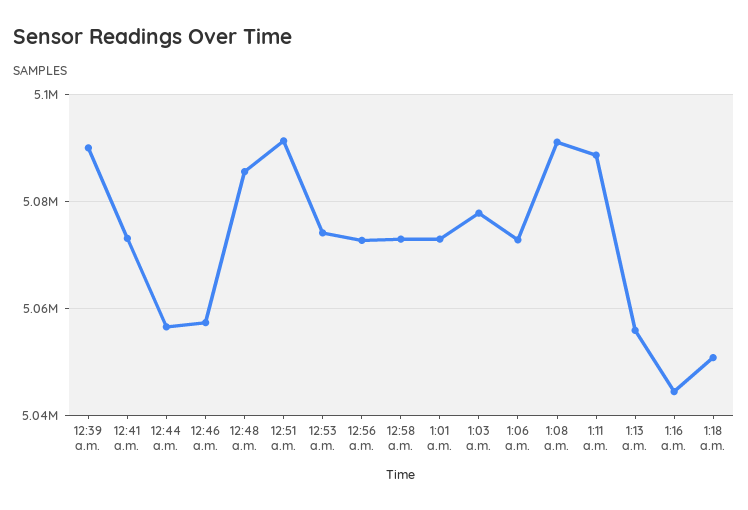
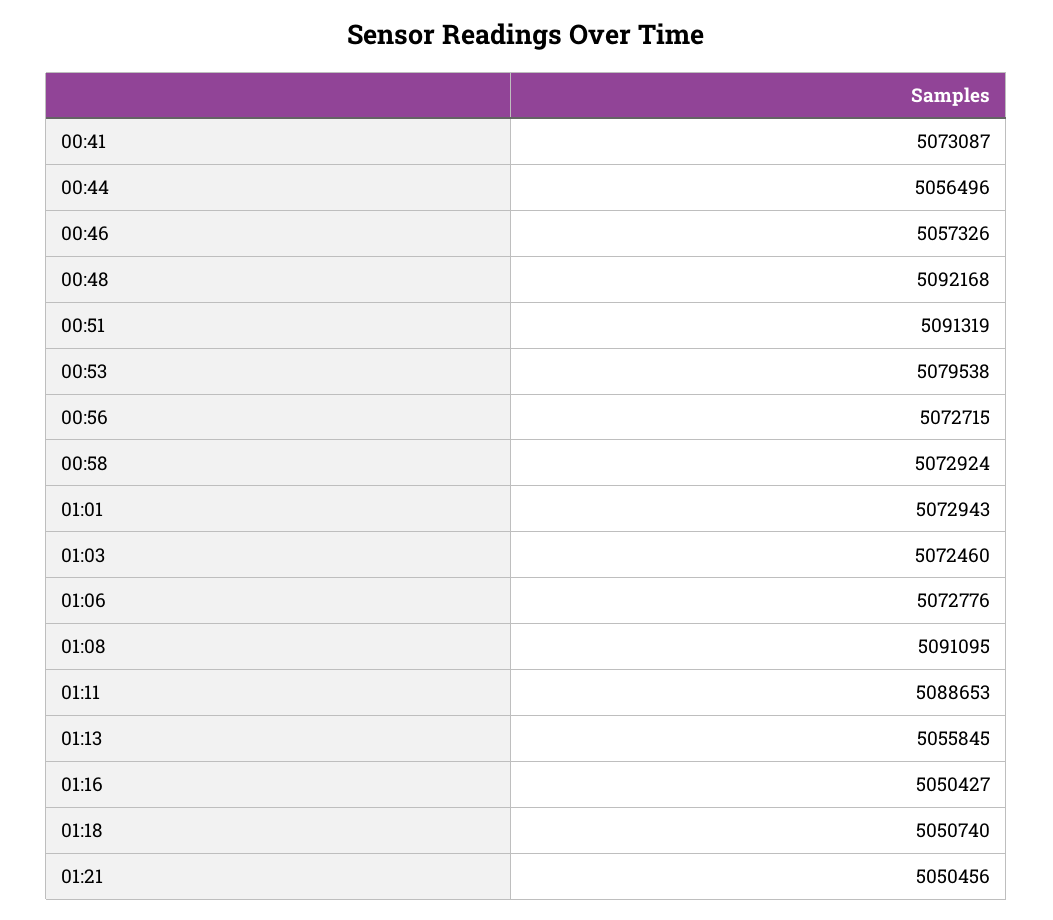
12:39 a.m.: 5090000 -> none
12:48 a.m.: 5086000 -> 5092168
12:53 a.m.: 5074000 -> 5079538
1:03 a.m.: 5078000 -> 5072460
1:16 a.m.: 5044000 -> 5050427
01:21: none -> 5050456

